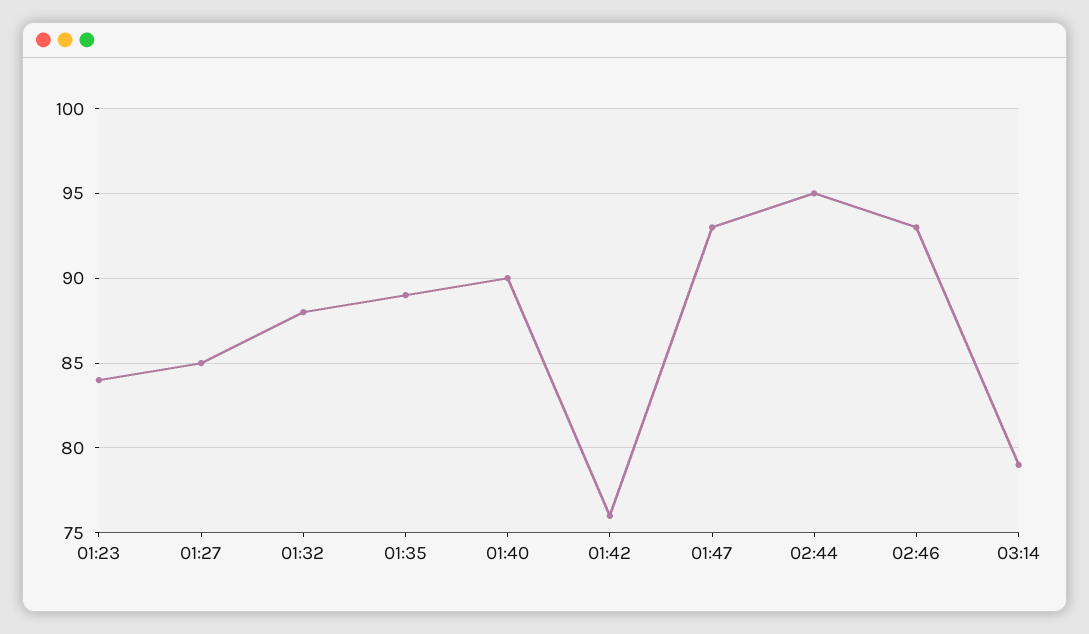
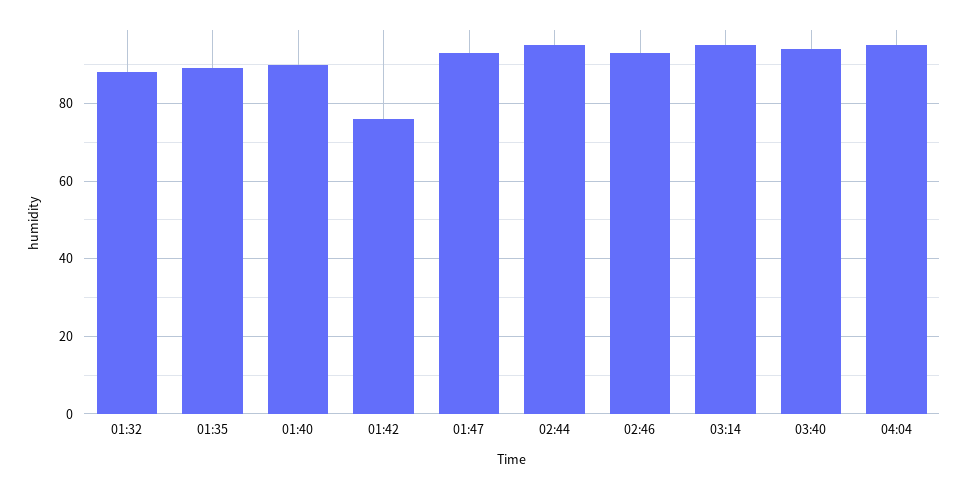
01:23: 84 -> none
01:27: 85 -> none
03:14: 79 -> 95
03:40: none -> 95
04:04: none -> 95

